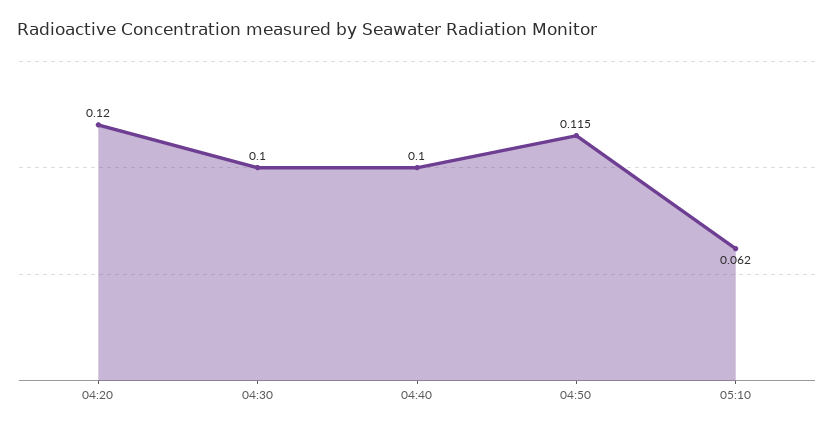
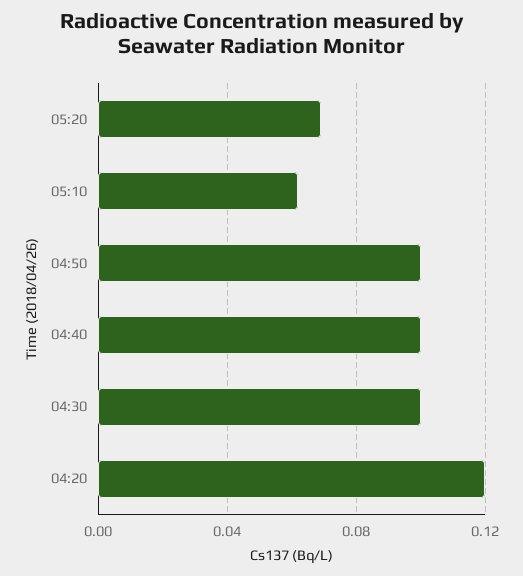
04:50: 0.115 -> 0.1
05:20: none -> 0.07

